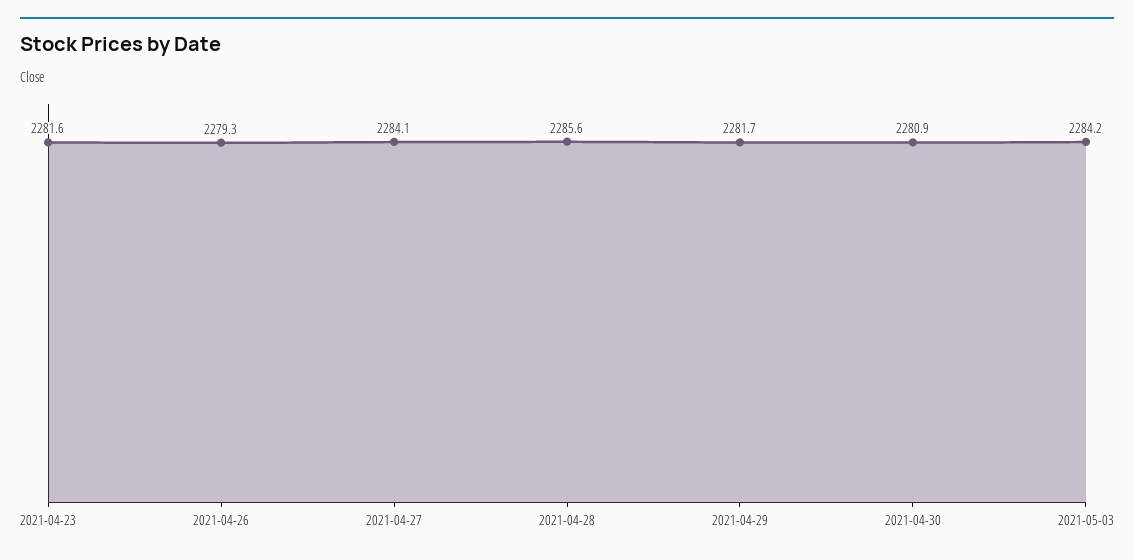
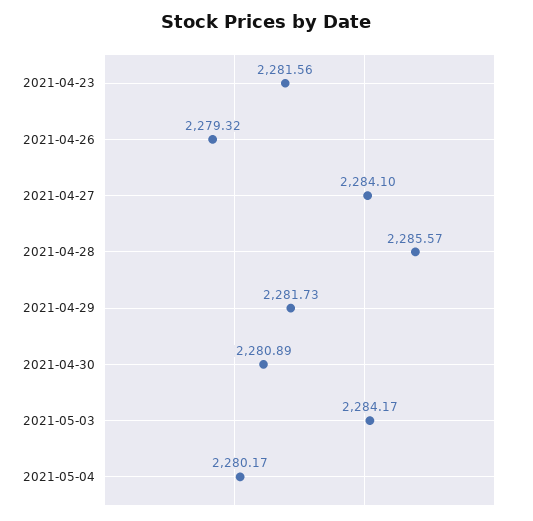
2021-05-04: none -> 2280.17

